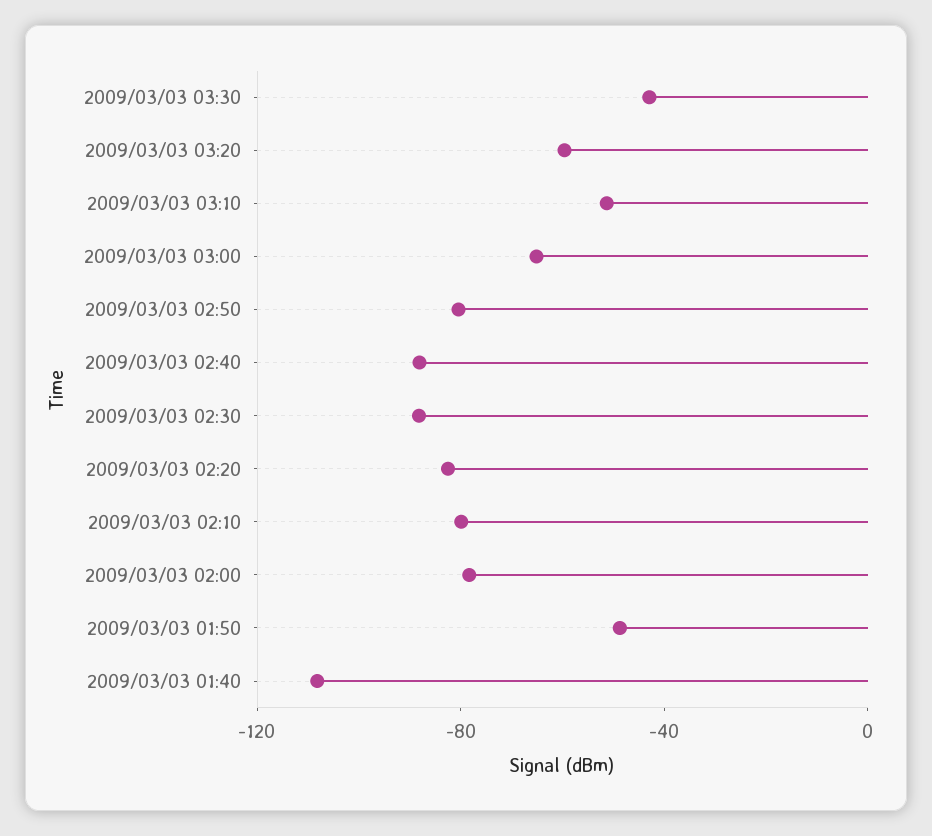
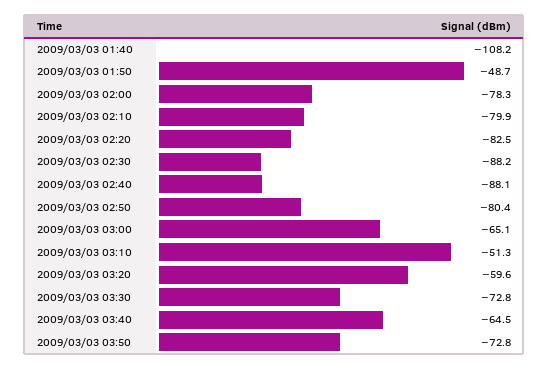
2009/03/03 03:30: -40 -> -72.8
2009/03/03 03:40: none -> -64.5
2009/03/03 03:50: none -> -72.8

